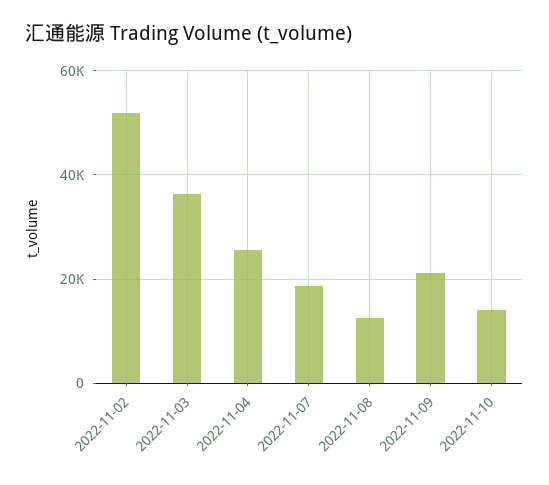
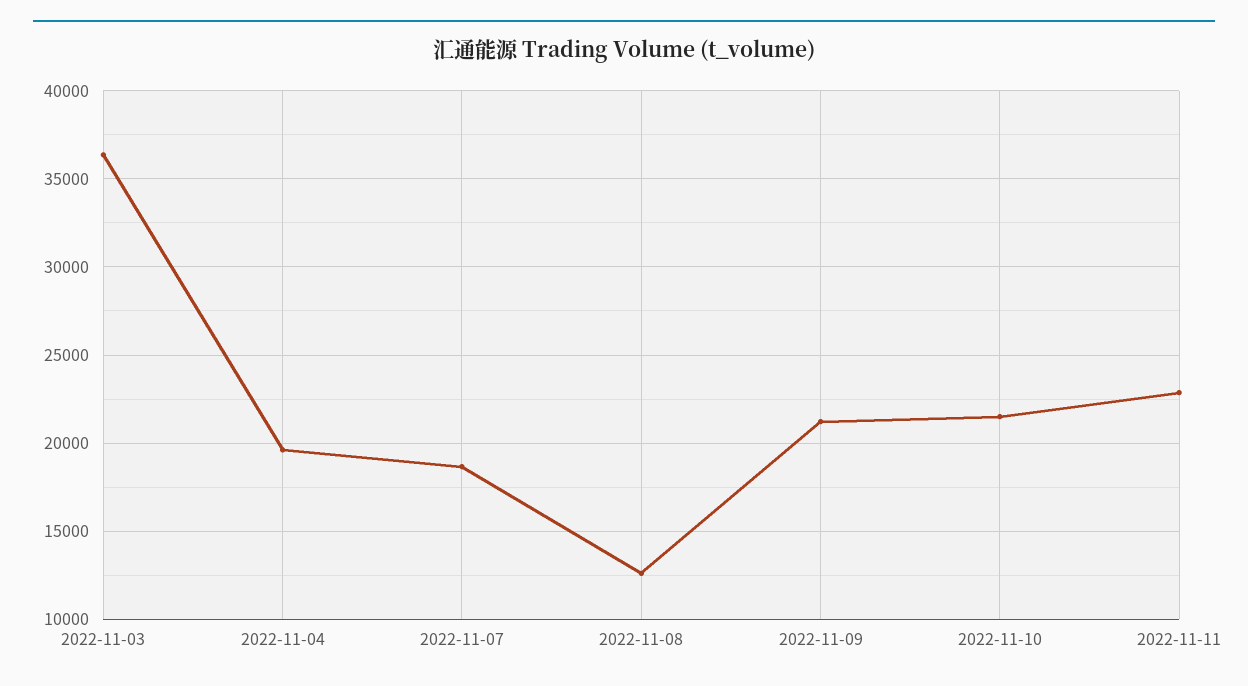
2022-11-02: 52000 -> none
2022-11-04: 26000 -> 19500
2022-11-10: 14000 -> 21500
2022-11-11: none -> 23000

